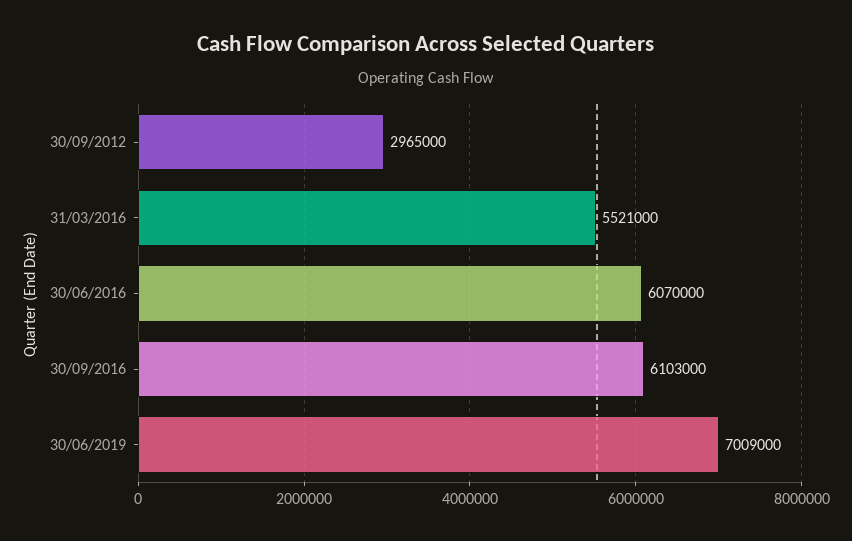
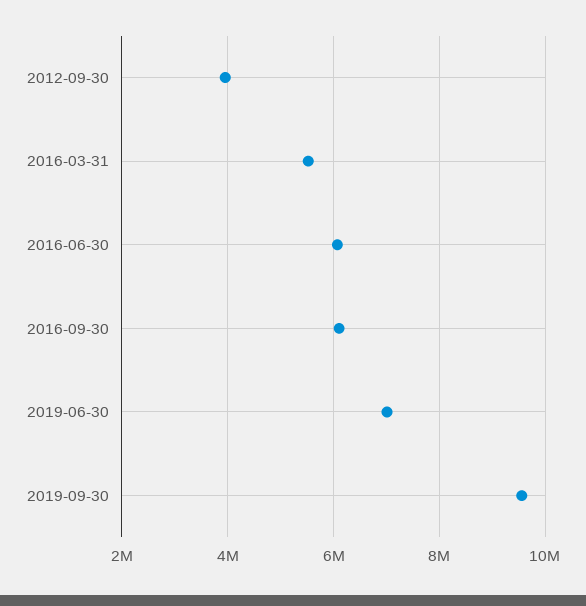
30/09/2012: 2965000 -> 4000000
2019-09-30: none -> 9600000

